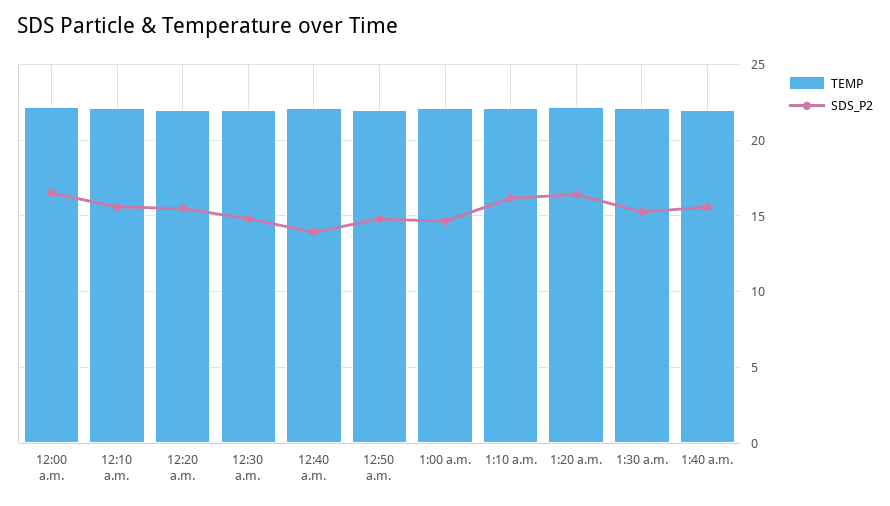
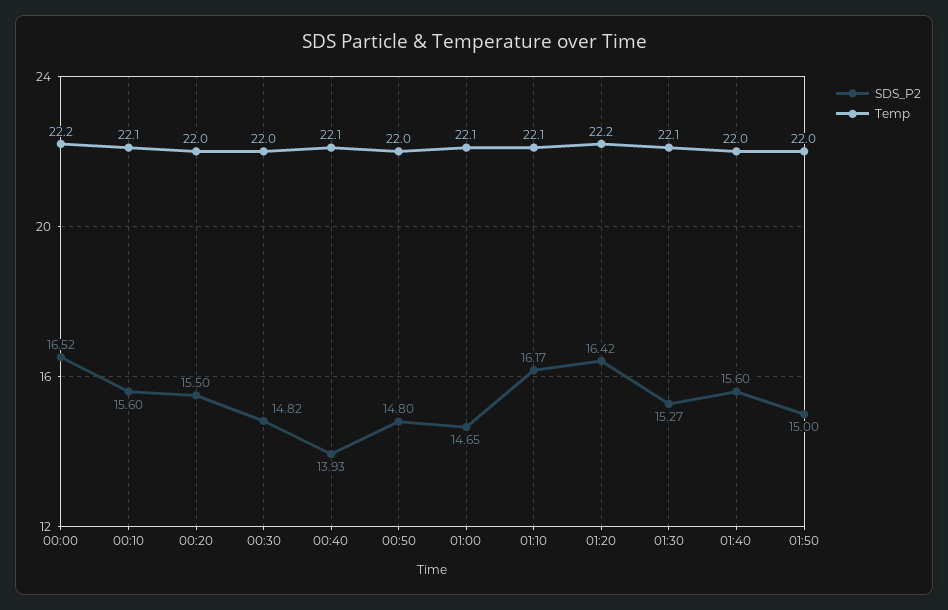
SDS_P2, 01:50: none -> 15
TEMP, 01:50: none -> 22

